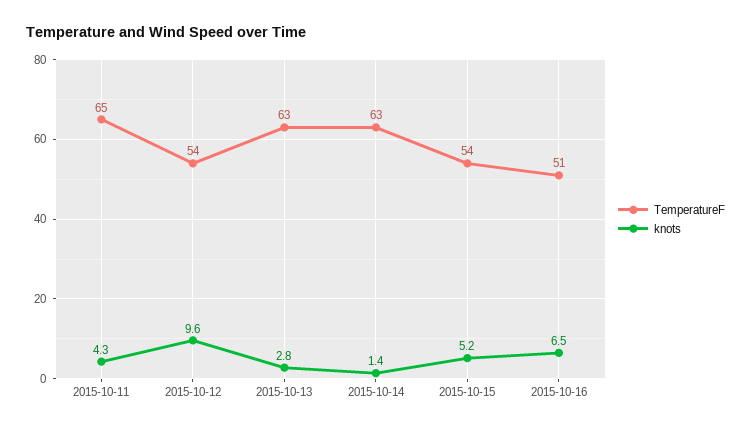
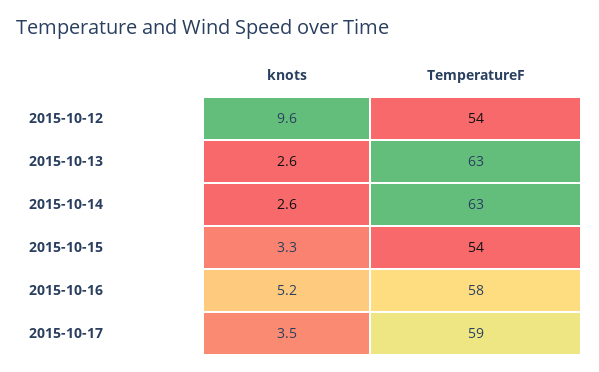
TemperatureF, 2015-10-11: 65 -> none
knots, 2015-10-11: 4.3 -> none
knots, 2015-10-13: 2.8 -> 2.6
knots, 2015-10-14: 1.4 -> 2.6
knots, 2015-10-15: 5.2 -> 3.3
TemperatureF, 2015-10-16: 51 -> 58
knots, 2015-10-16: 6.5 -> 5.2
knots, 2015-10-17: none -> 3.5
TemperatureF, 2015-10-17: none -> 59

